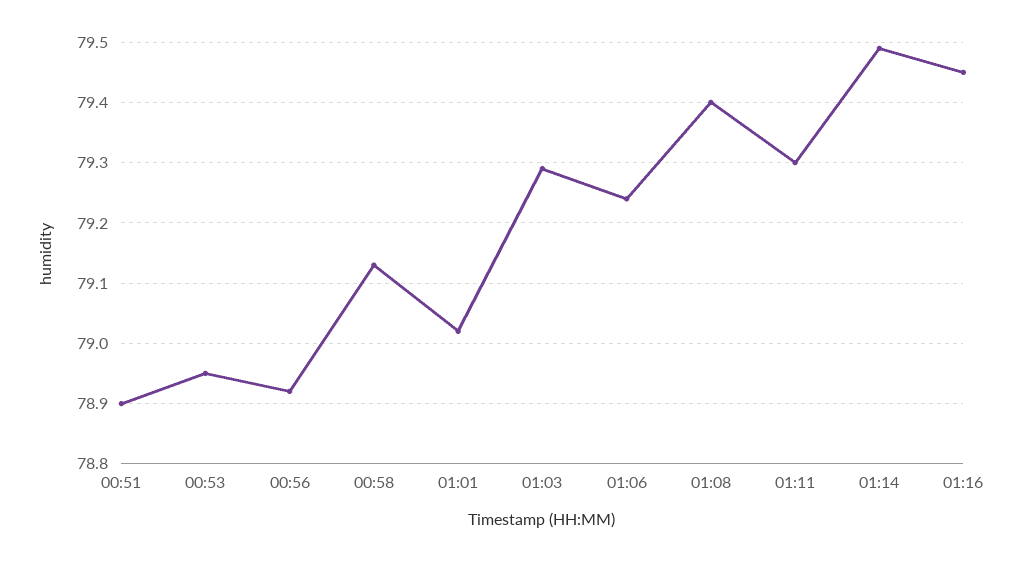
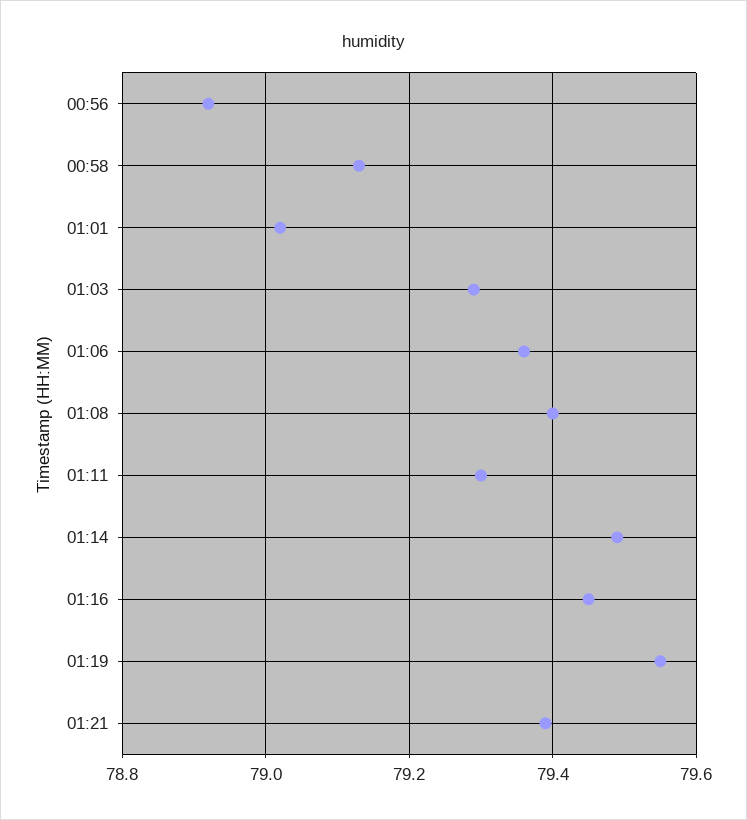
00:51: 78.9 -> none
00:53: 78.95 -> none
01:06: 79.24 -> 79.35
01:19: none -> 79.55
01:21: none -> 79.4

